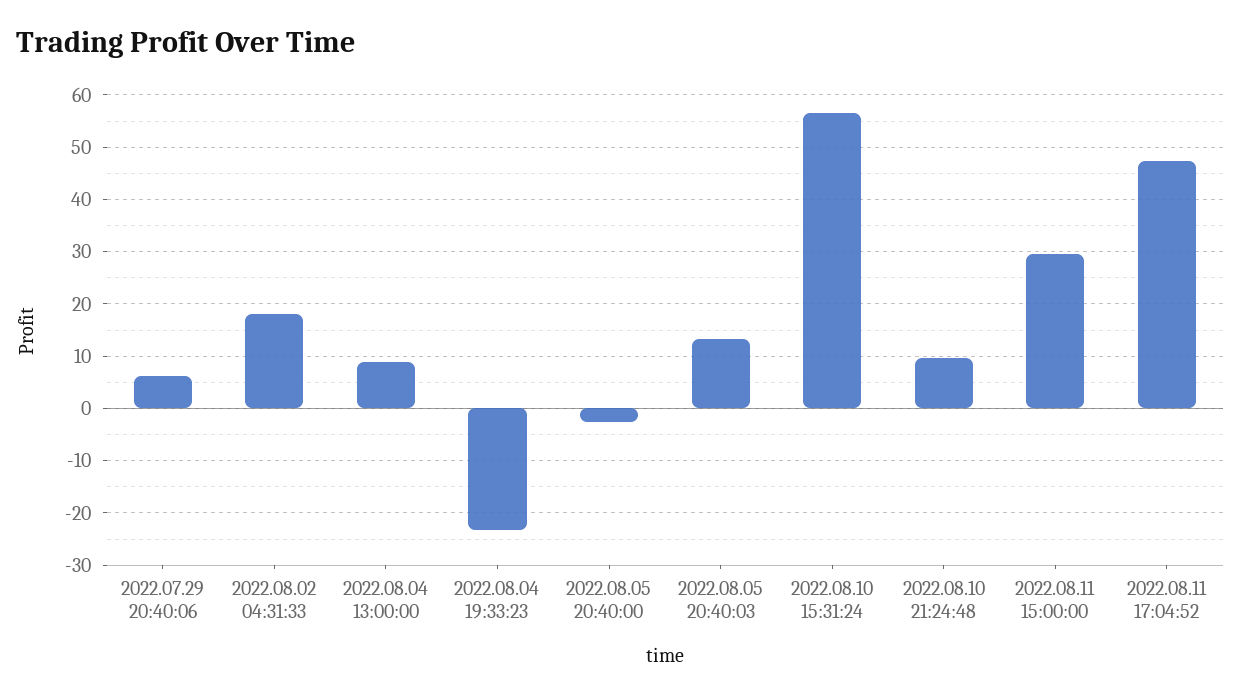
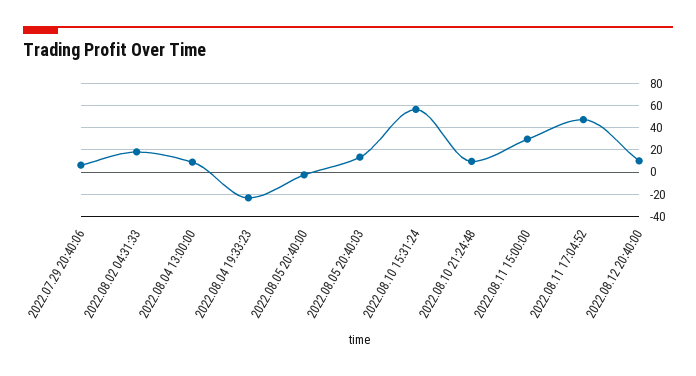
2022.08.12 20:40:00: none -> 10

